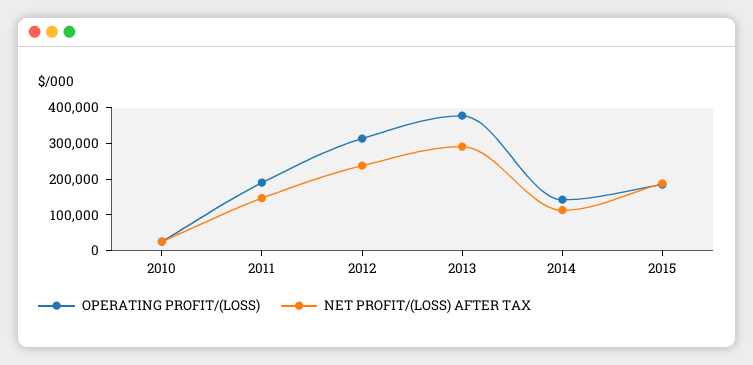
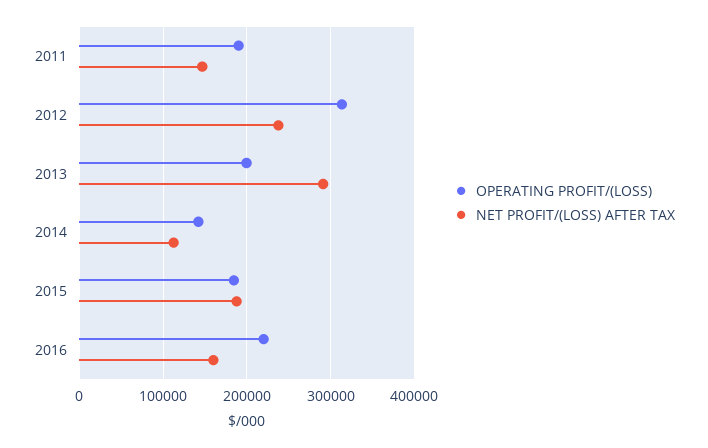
OPERATING PROFIT/(LOSS), 2010: 25000 -> none
NET PROFIT/(LOSS) AFTER TAX, 2010: 25000 -> none
OPERATING PROFIT/(LOSS), 2013: 375000 -> 200000
OPERATING PROFIT/(LOSS), 2016: none -> 220000
NET PROFIT/(LOSS) AFTER TAX, 2016: none -> 160000

